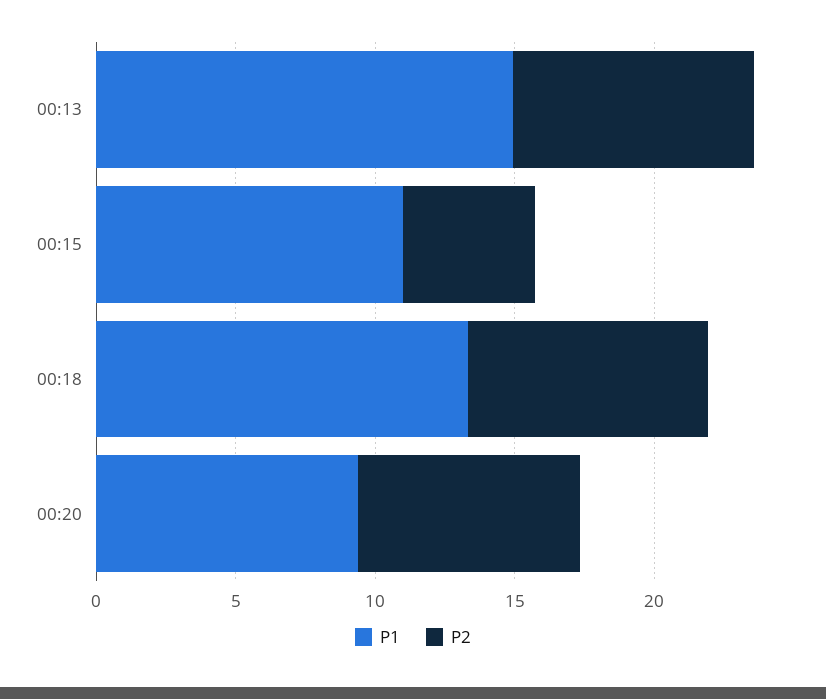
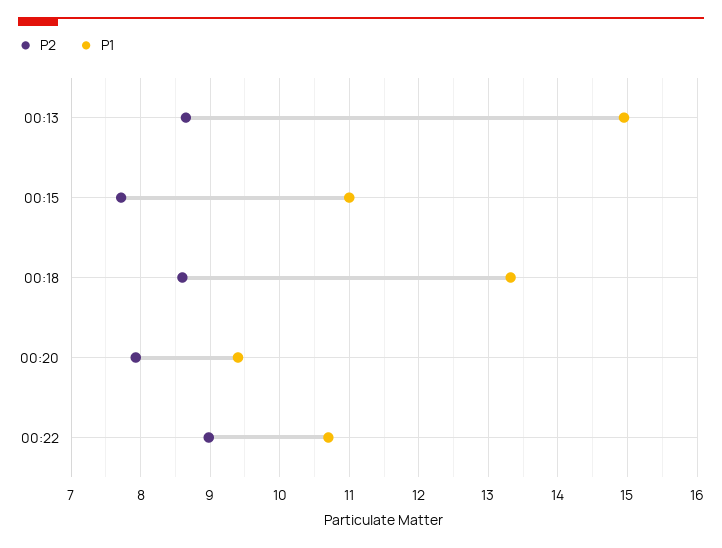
P2, 00:15: 5 -> 7.7
P2, 00:22: none -> 9
P1, 00:22: none -> 10.7

